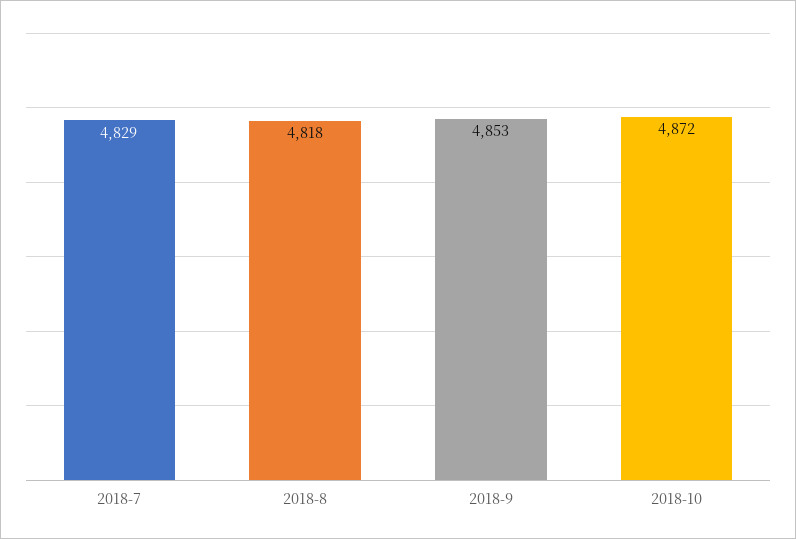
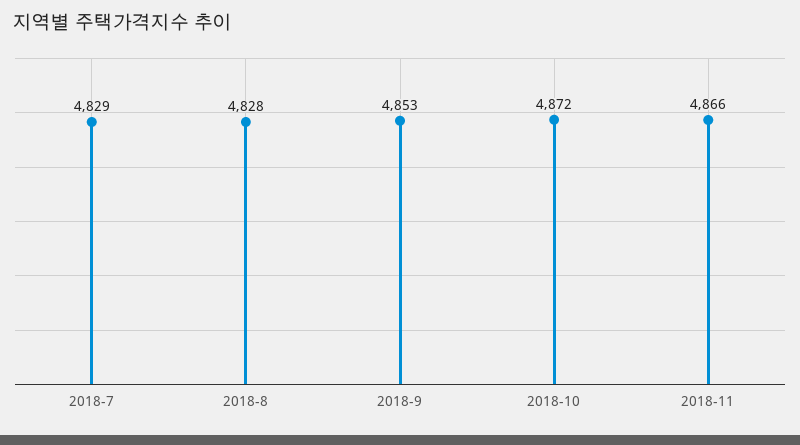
2018-8: 4818 -> 4828
2018-11: none -> 4866

